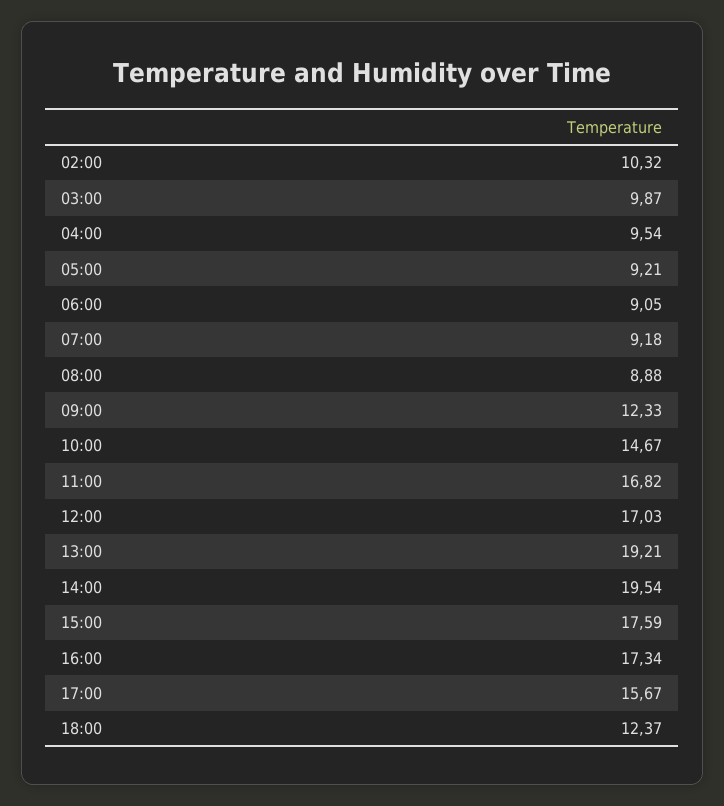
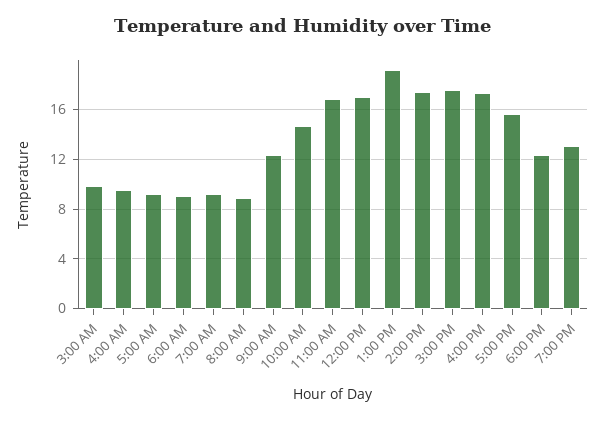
02:00: 10.32 -> none
14:00: 19.54 -> 17.5
7:00 PM: none -> 13

